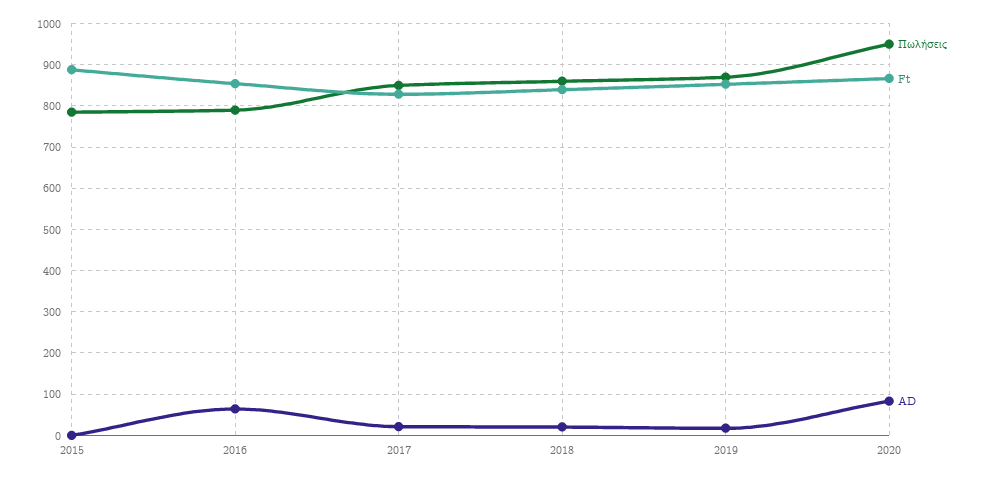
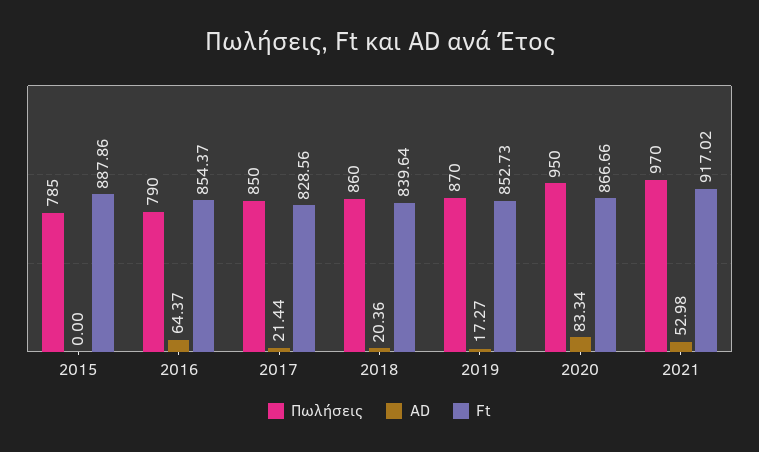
Πωλήσεις, 2021: none -> 970
AD, 2021: none -> 52.98
Ft, 2021: none -> 917.02

